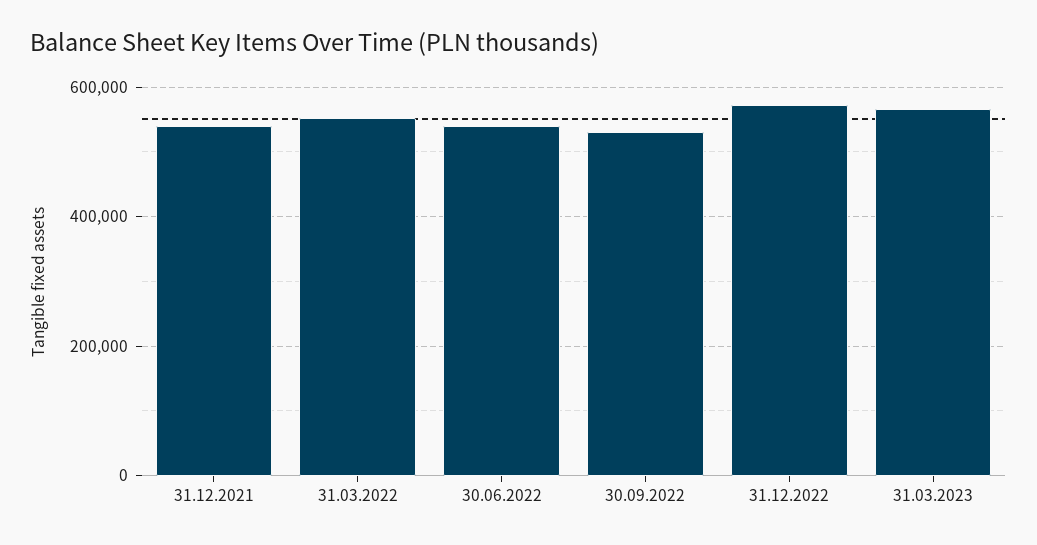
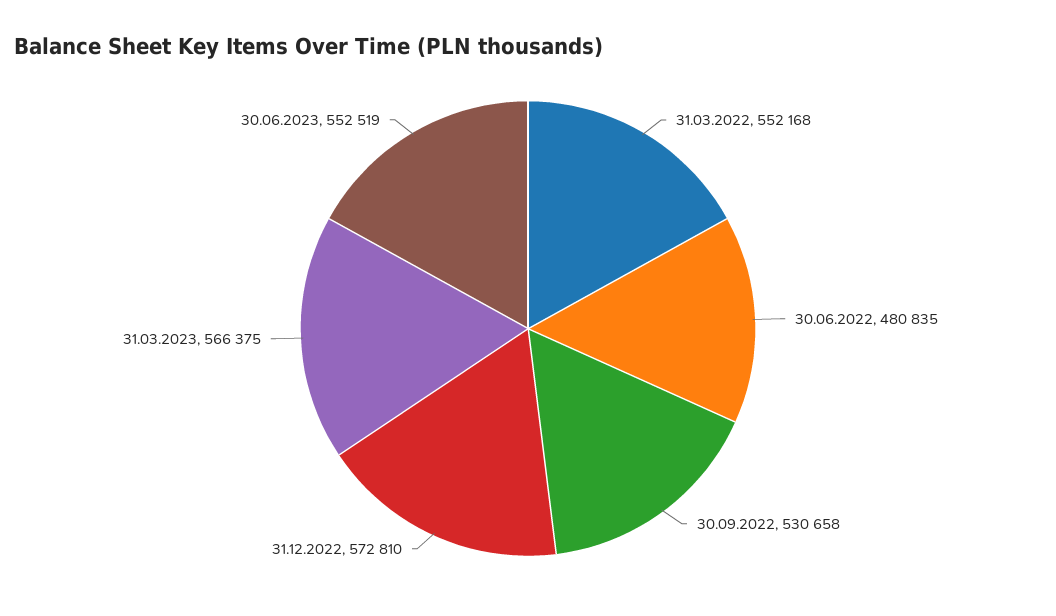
31.12.2021: 540000 -> none
30.06.2022: 540000 -> 480835
30.06.2023: none -> 552519

